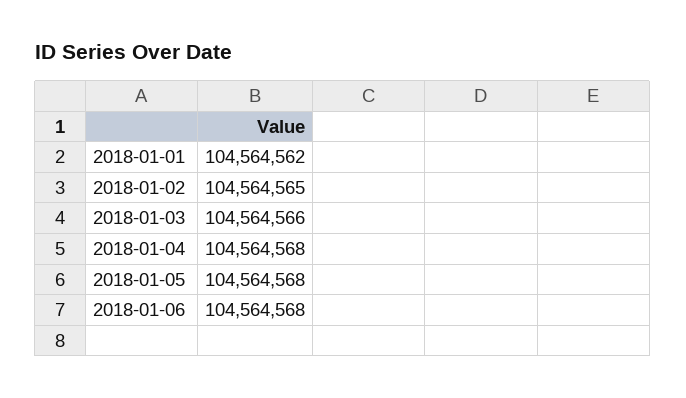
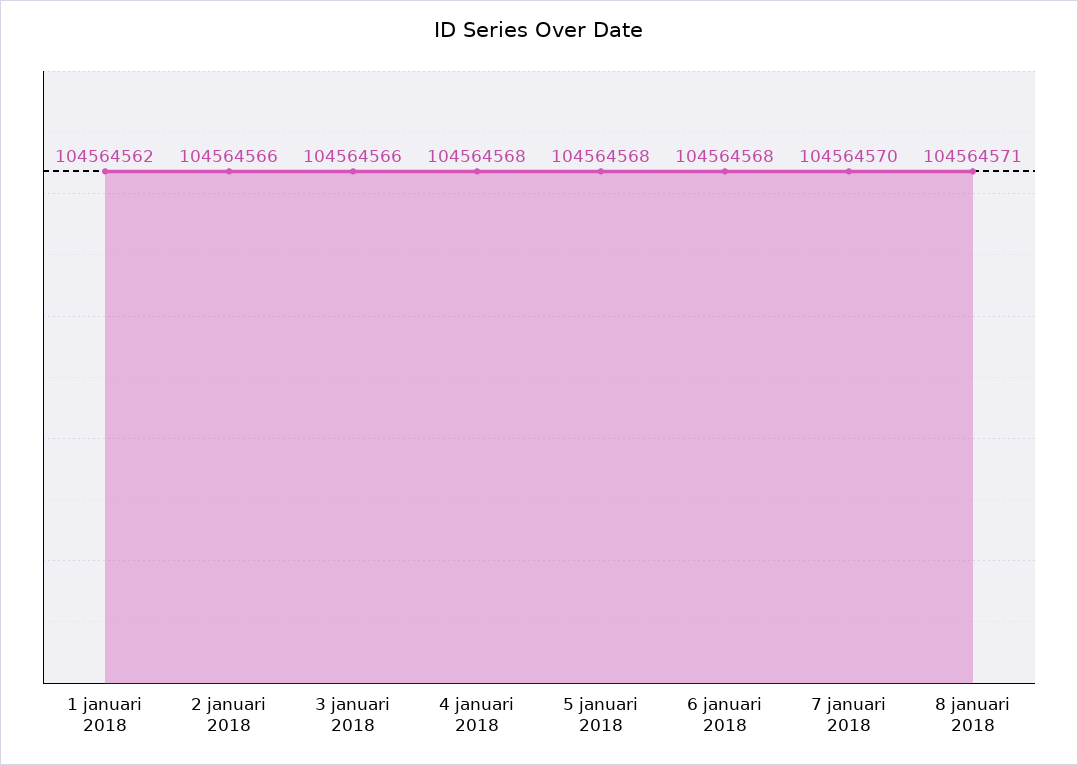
2018-01-02: 104564565 -> 104564566
7 januari 2018: none -> 104564570
8 januari 2018: none -> 104564571

